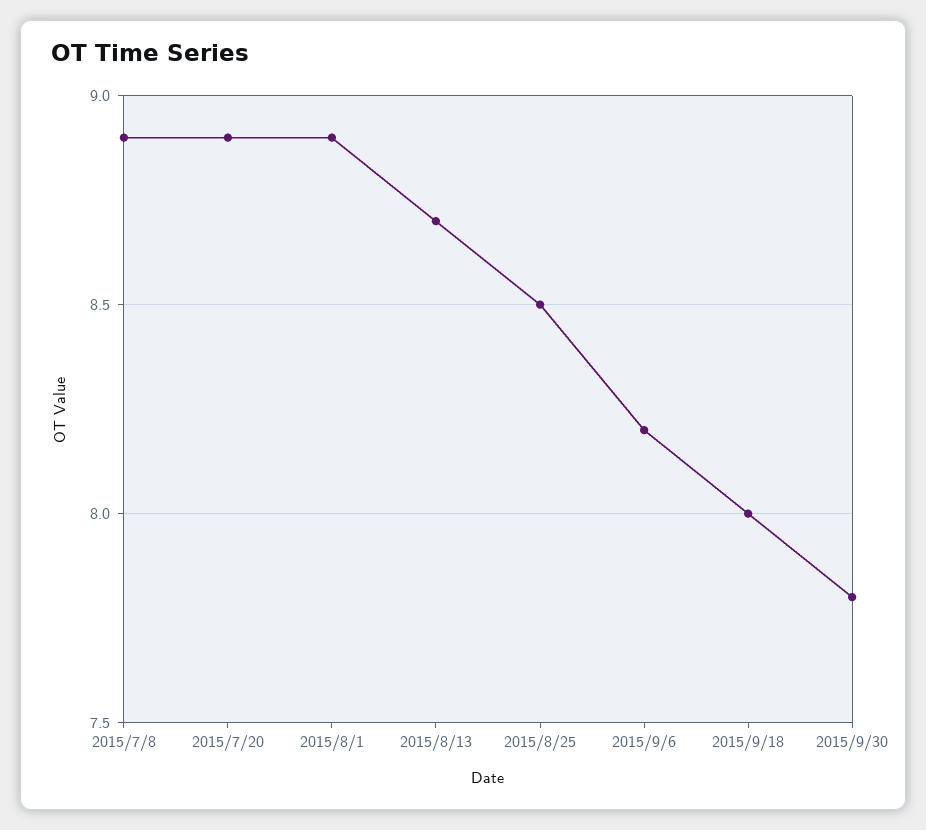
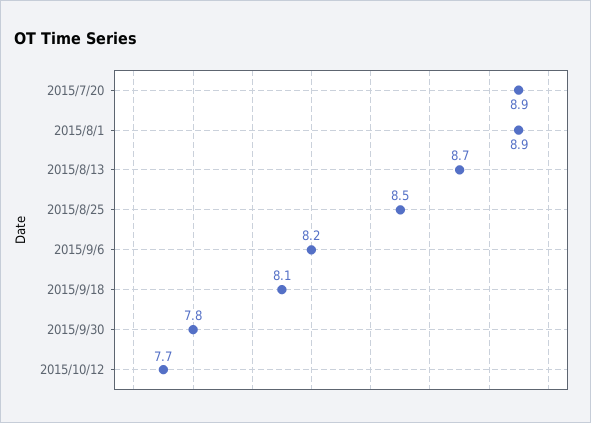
2015/7/8: 8.9 -> none
2015/9/18: 8 -> 8.1
2015/10/12: none -> 7.7

